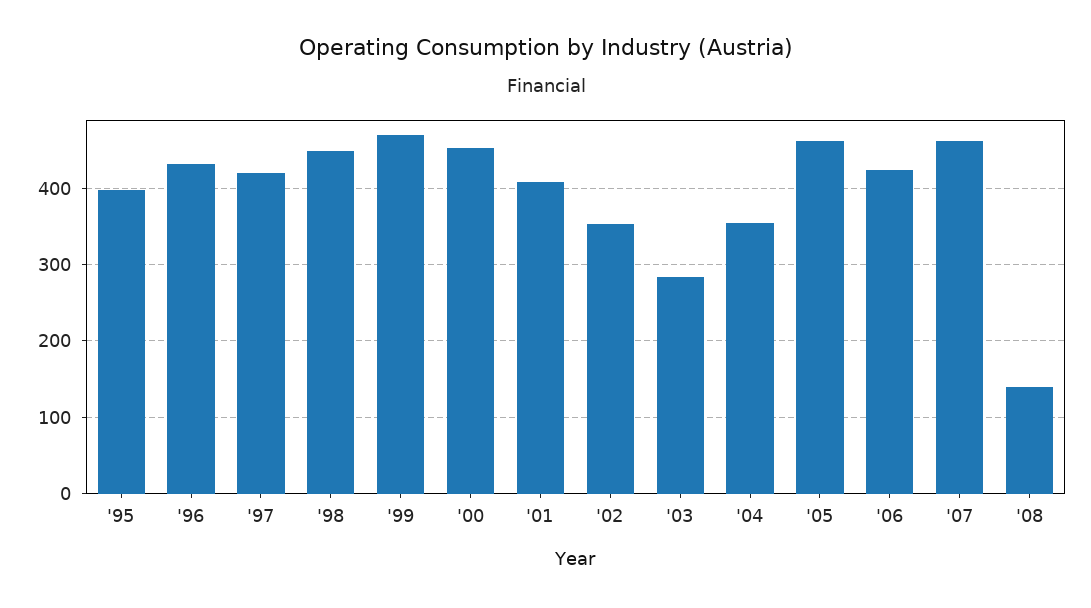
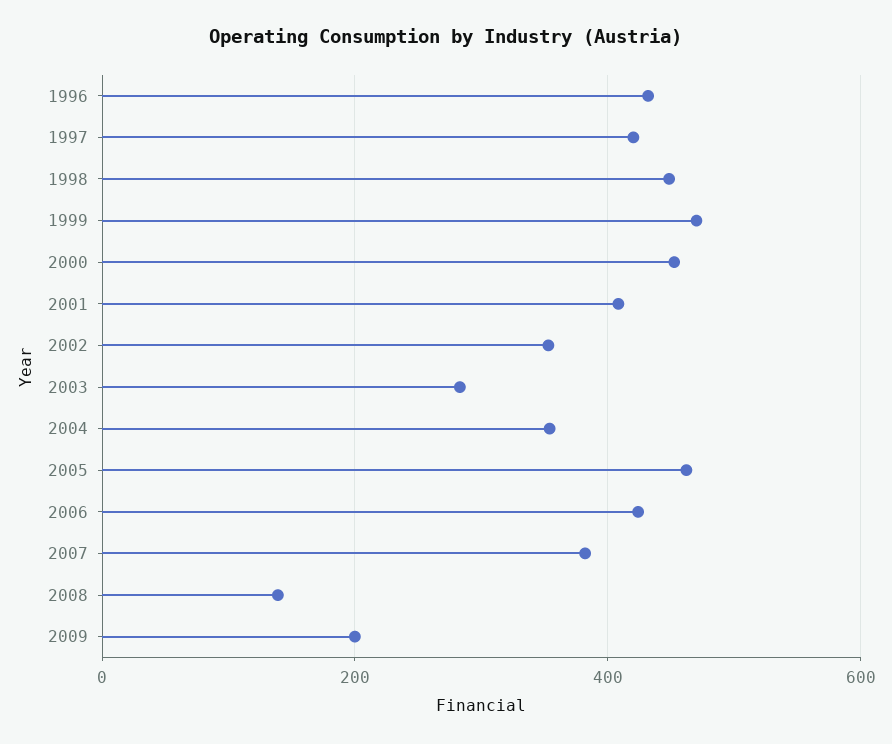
'95: 400 -> none
'07: 460 -> 380
2009: none -> 200

